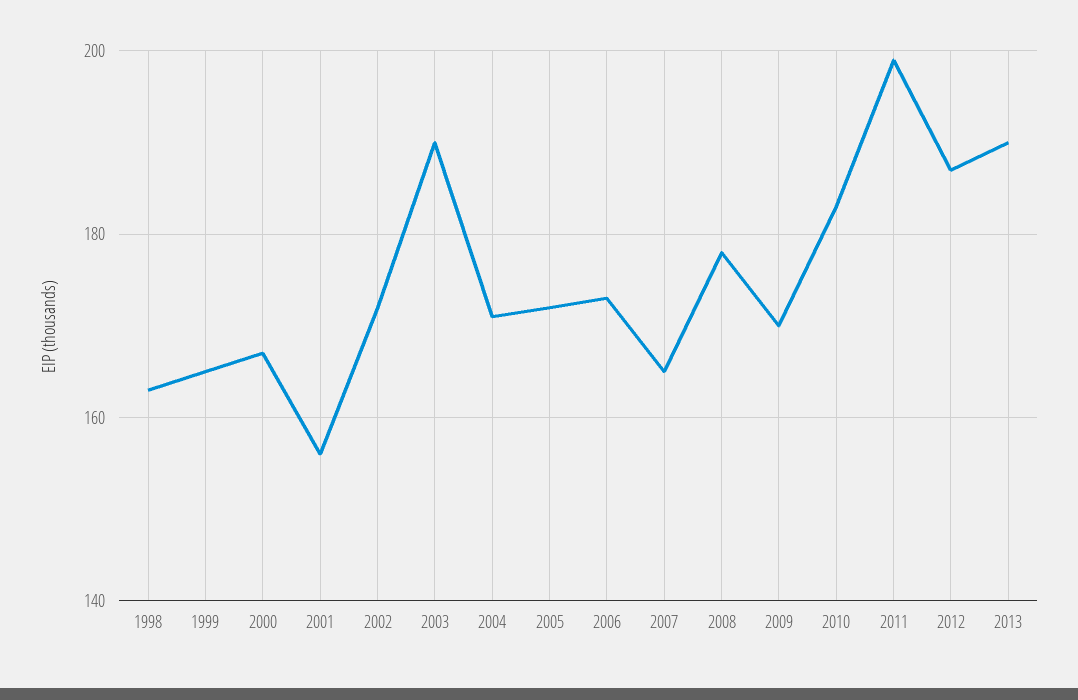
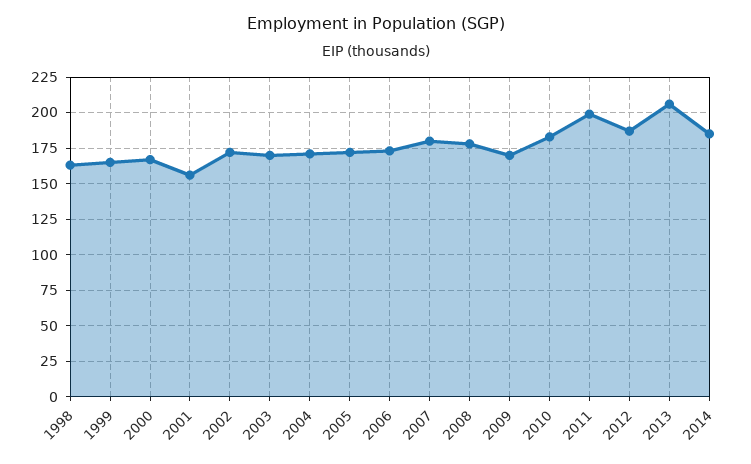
2003: 190 -> 170
2007: 165 -> 180
2013: 190 -> 205
2014: none -> 185

